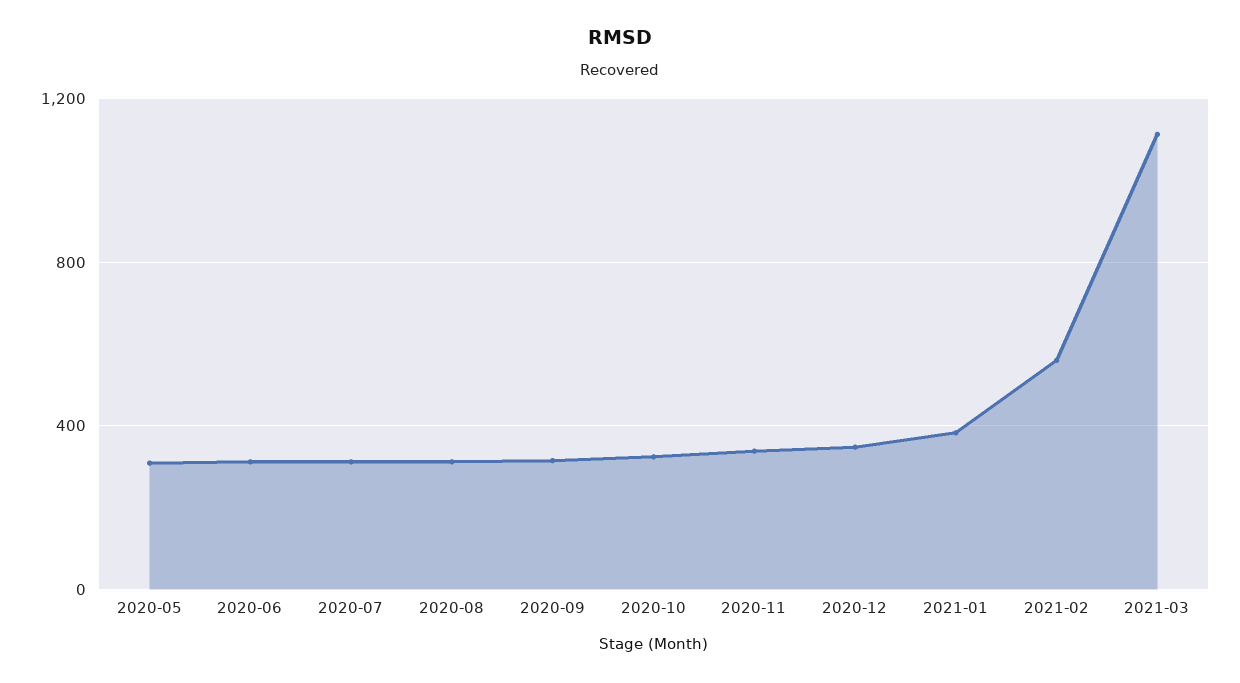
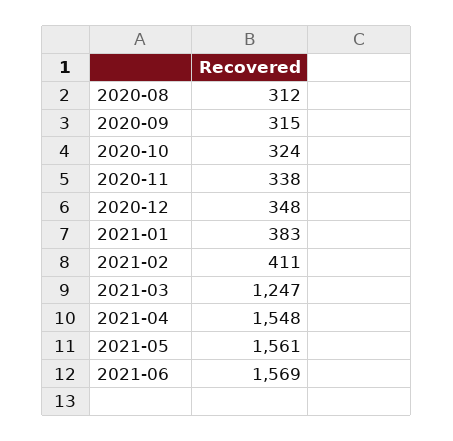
2020-05: 300 -> none
2020-06: 300 -> none
2020-07: 300 -> none
2021-02: 550 -> 411
2021-03: 1100 -> 1247
2021-04: none -> 1548
2021-05: none -> 1561
2021-06: none -> 1569

